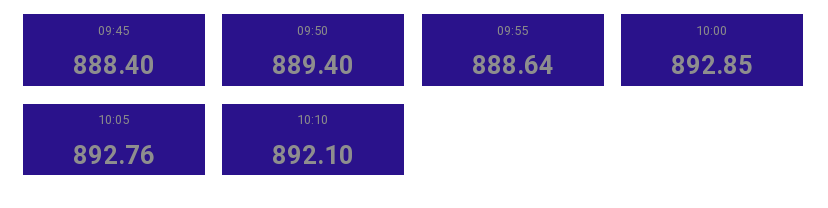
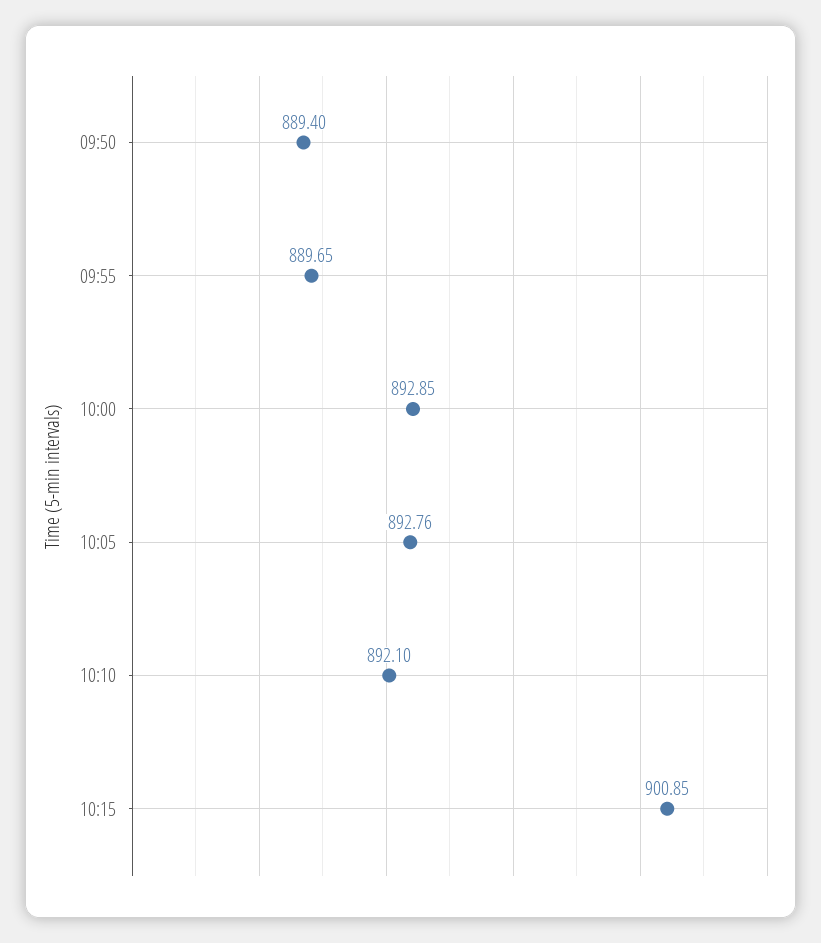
09:45: 888.4 -> none
09:55: 888.64 -> 889.65
10:15: none -> 900.85

